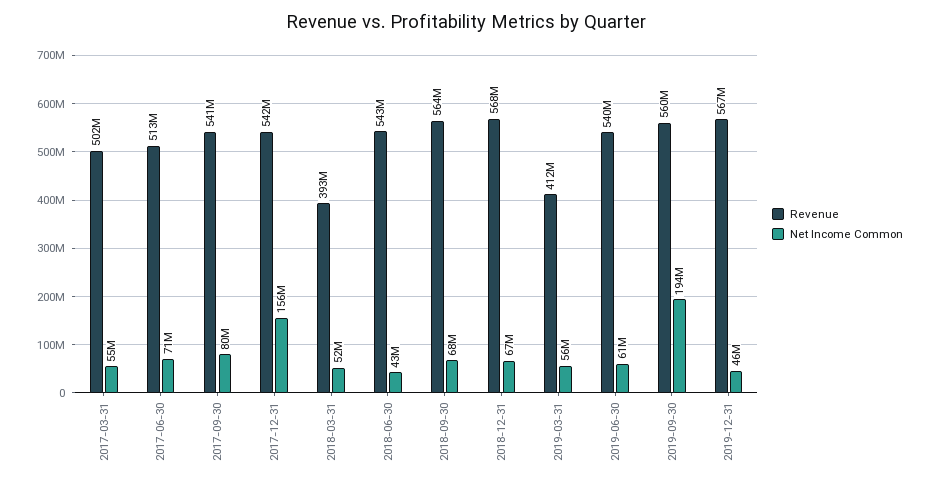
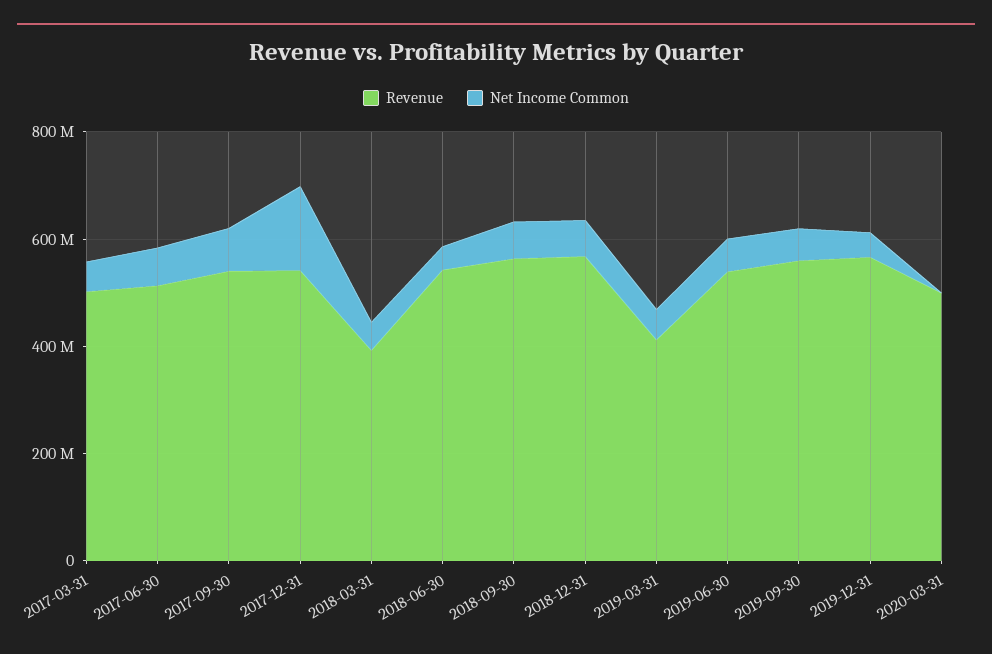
Net Income Common, 2019-09-30: 194000000 -> 50000000
Revenue, 2020-03-31: none -> 500000000
Net Income Common, 2020-03-31: none -> 0

